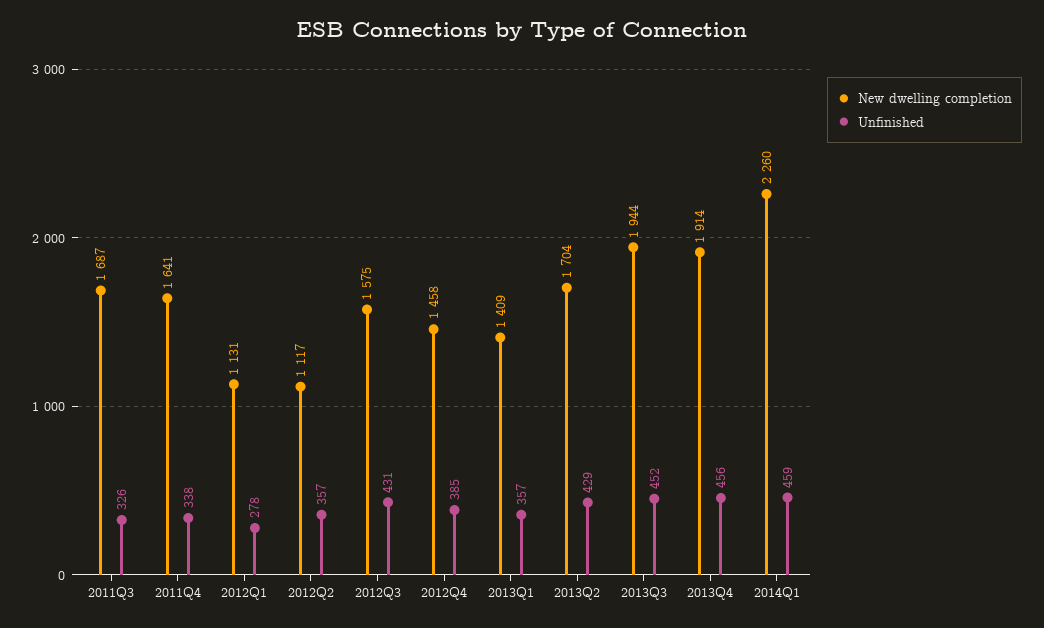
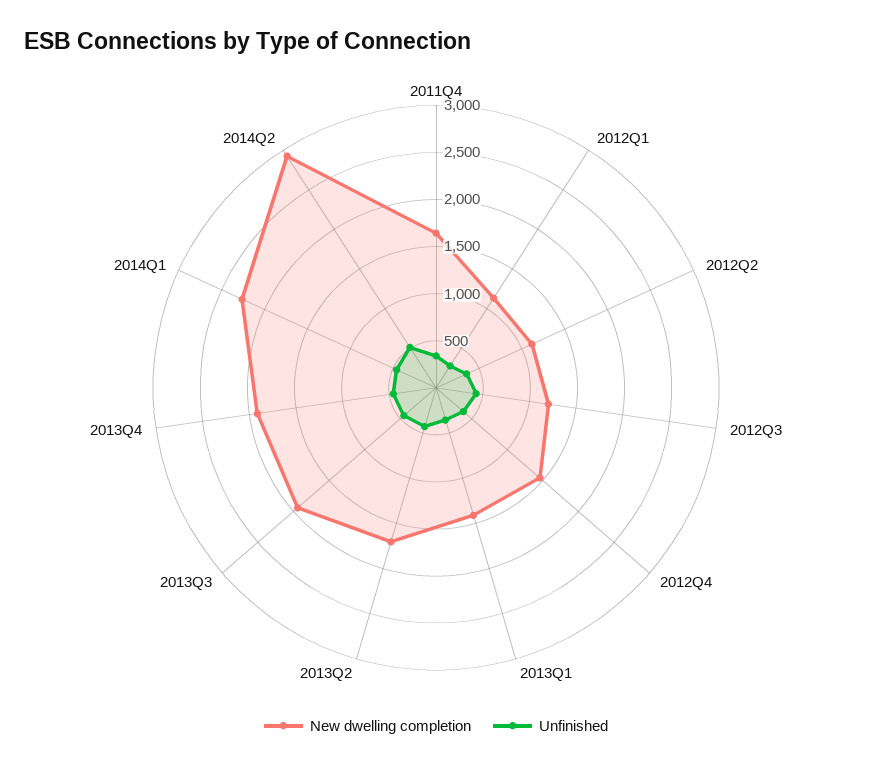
New dwelling completion, 2011Q3: 1687 -> none
Unfinished, 2011Q3: 326 -> none
New dwelling completion, 2012Q3: 1575 -> 1200
New dwelling completion, 2014Q2: none -> 2900
Unfinished, 2014Q2: none -> 500

